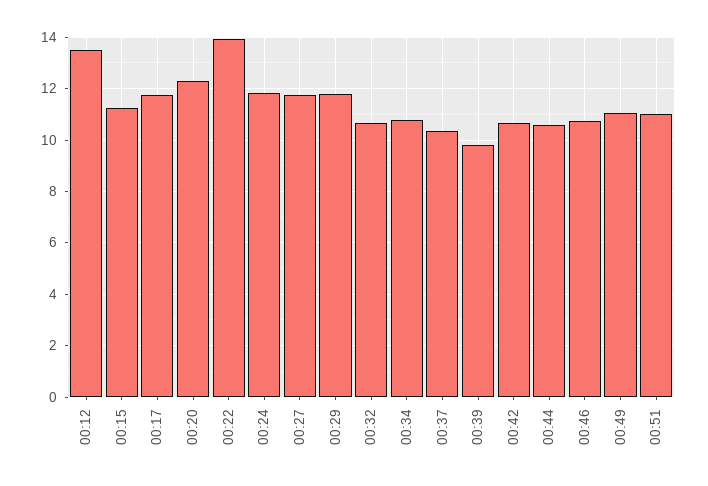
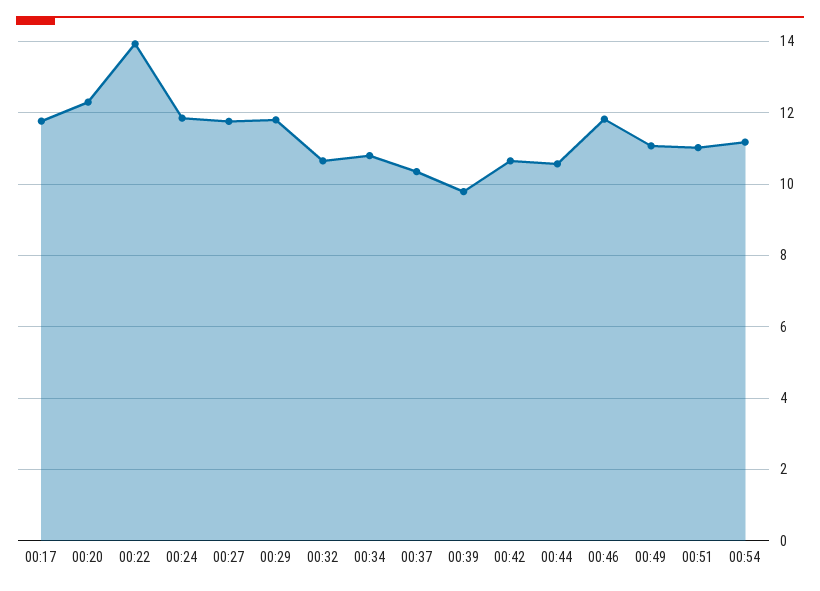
00:12: 13.5 -> none
00:15: 11.25 -> none
00:46: 10.75 -> 11.8
00:54: none -> 11.2

